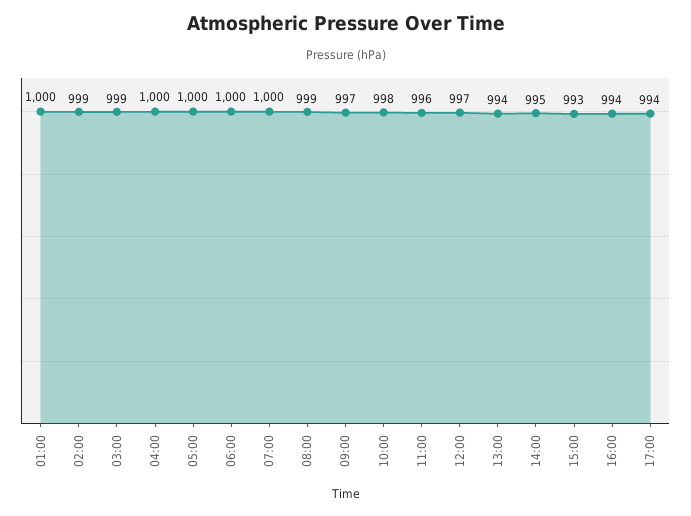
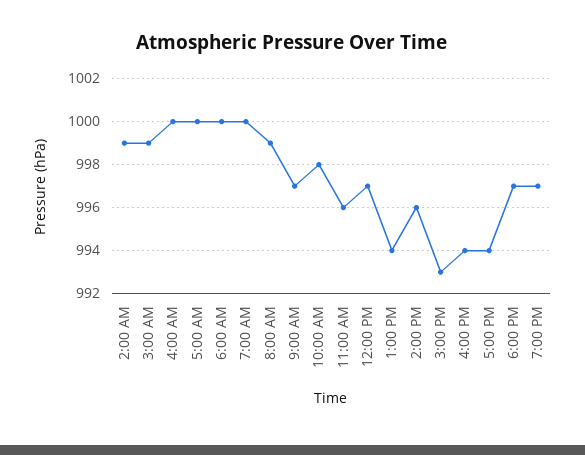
01:00: 1000 -> none
14:00: 995 -> 996
6:00 PM: none -> 997
7:00 PM: none -> 997

